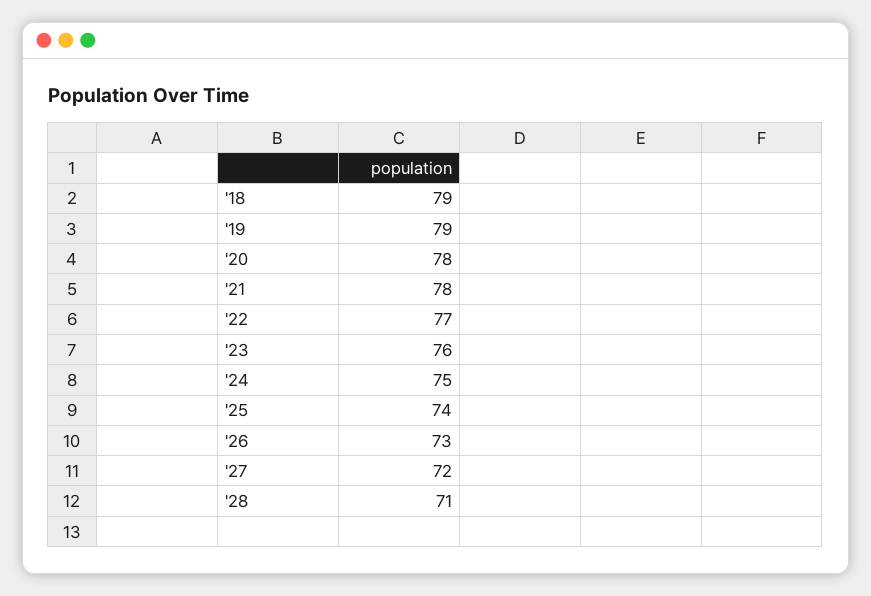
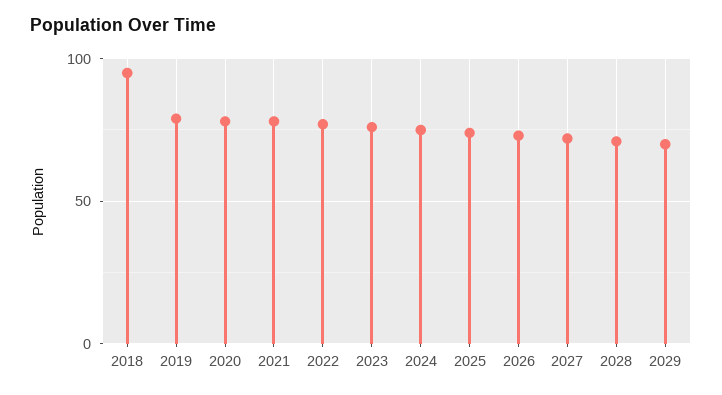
'18: 79 -> 95
2029: none -> 70

